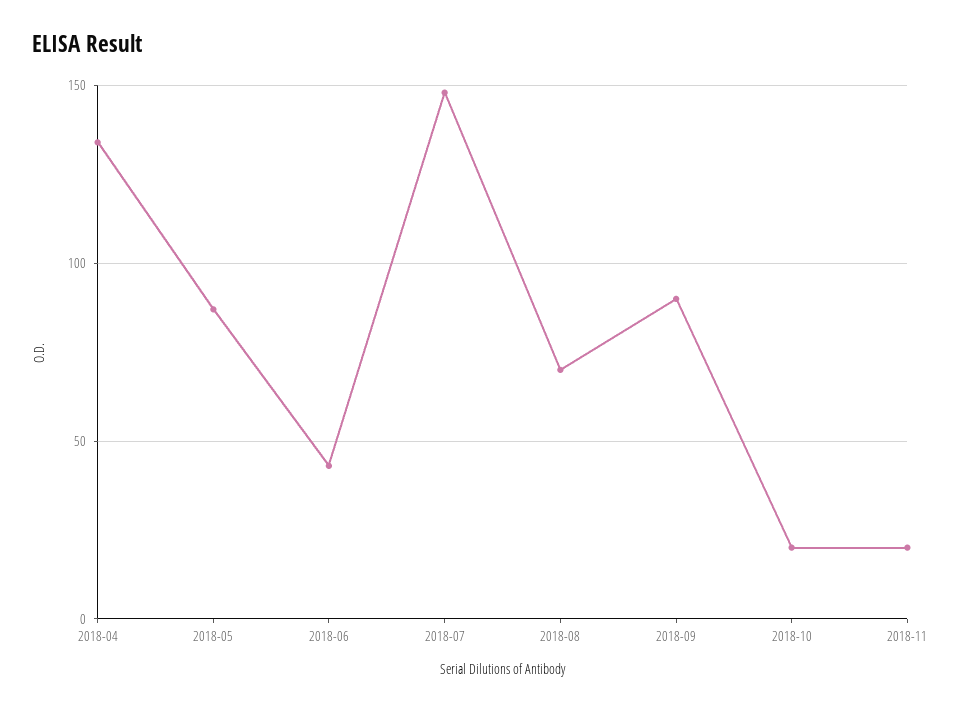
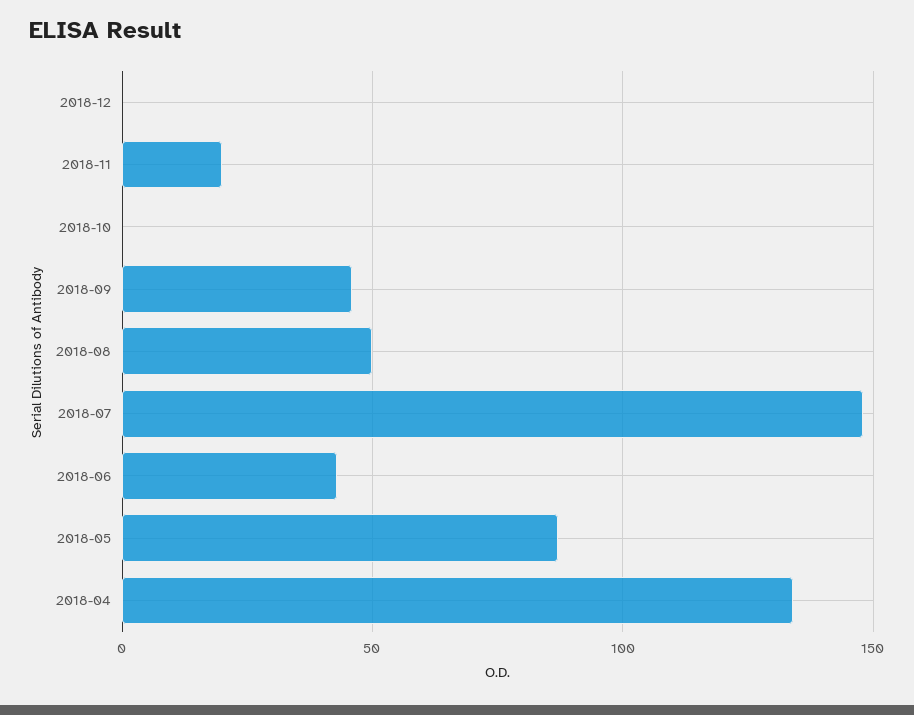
2018-08: 70 -> 50
2018-09: 90 -> 45
2018-10: 20 -> 0
2018-12: none -> 0

